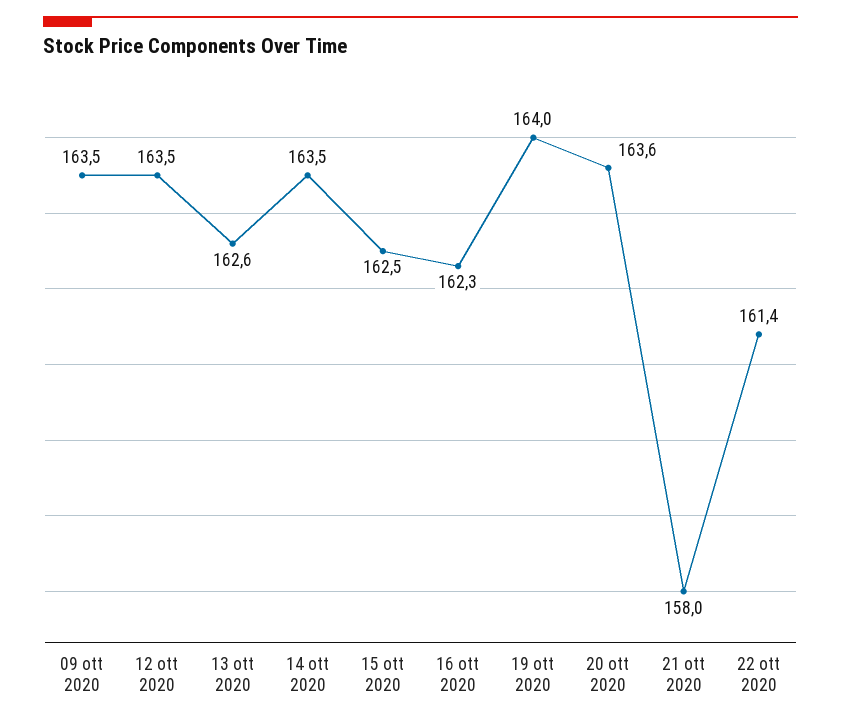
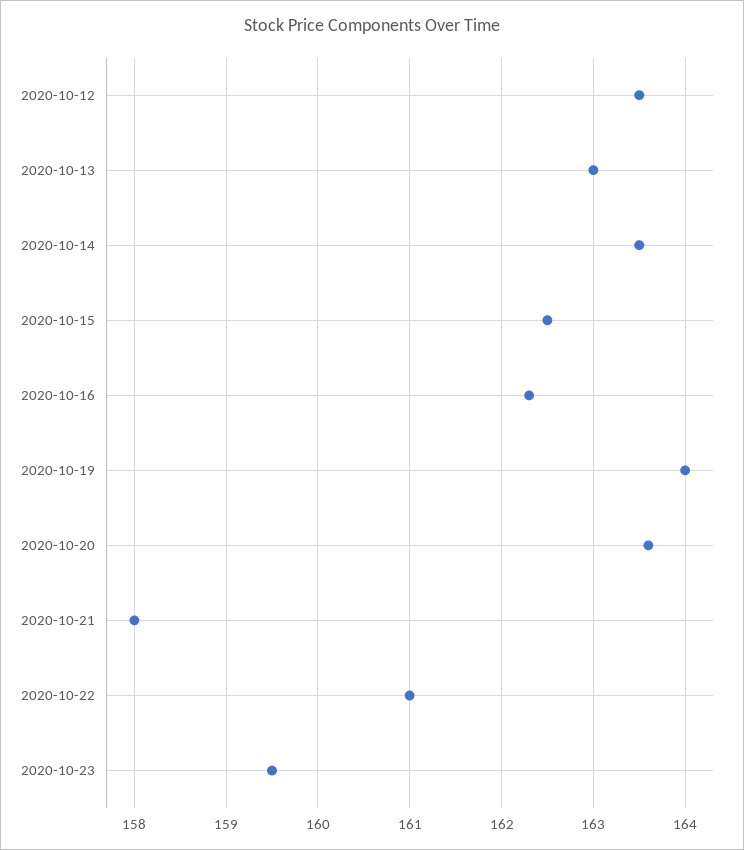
09 ott 2020: 163.5 -> none
13 ott 2020: 162.6 -> 163
22 ott 2020: 161.4 -> 161
2020-10-23: none -> 159.5

